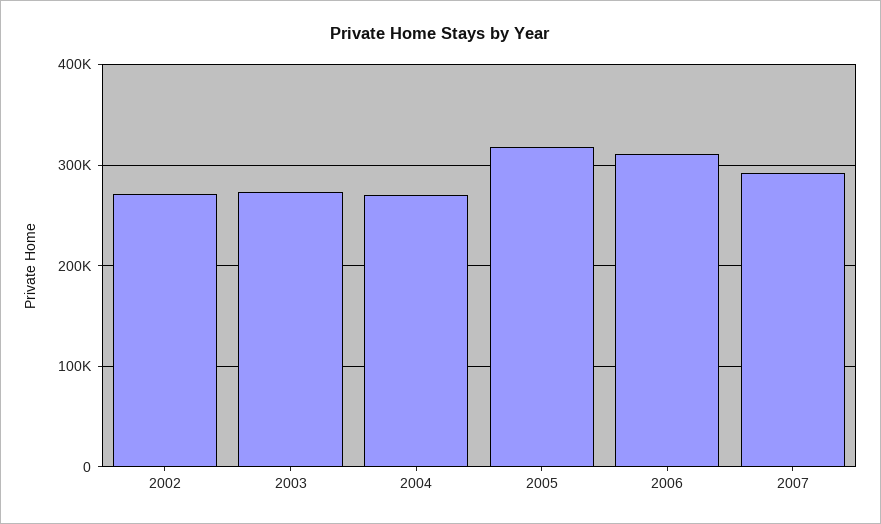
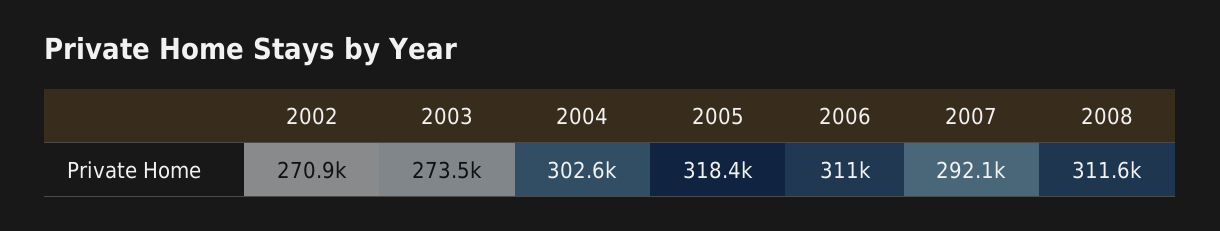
2004: 270000 -> 302600
2008: none -> 311600

